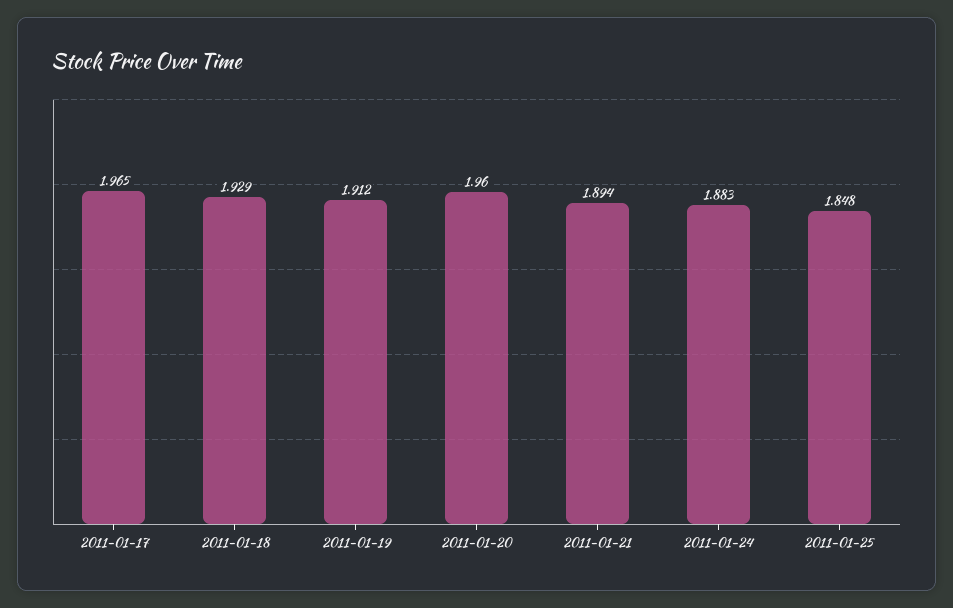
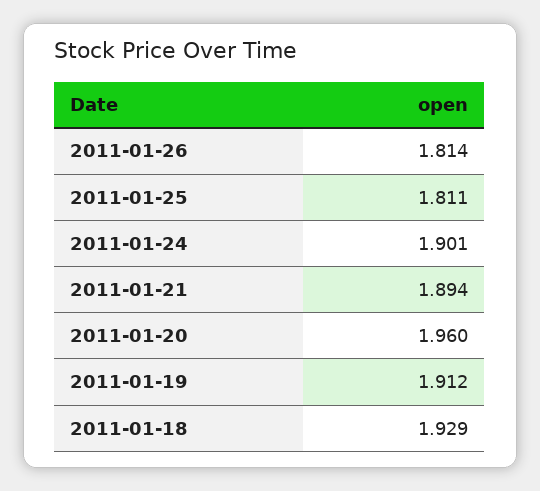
2011-01-17: 1.965 -> none
2011-01-24: 1.883 -> 1.901
2011-01-25: 1.848 -> 1.811
2011-01-26: none -> 1.814

